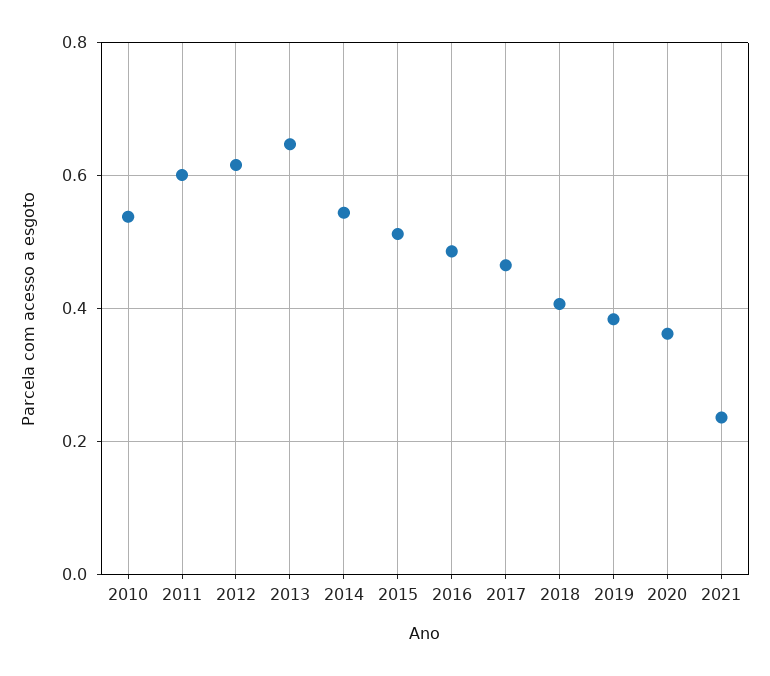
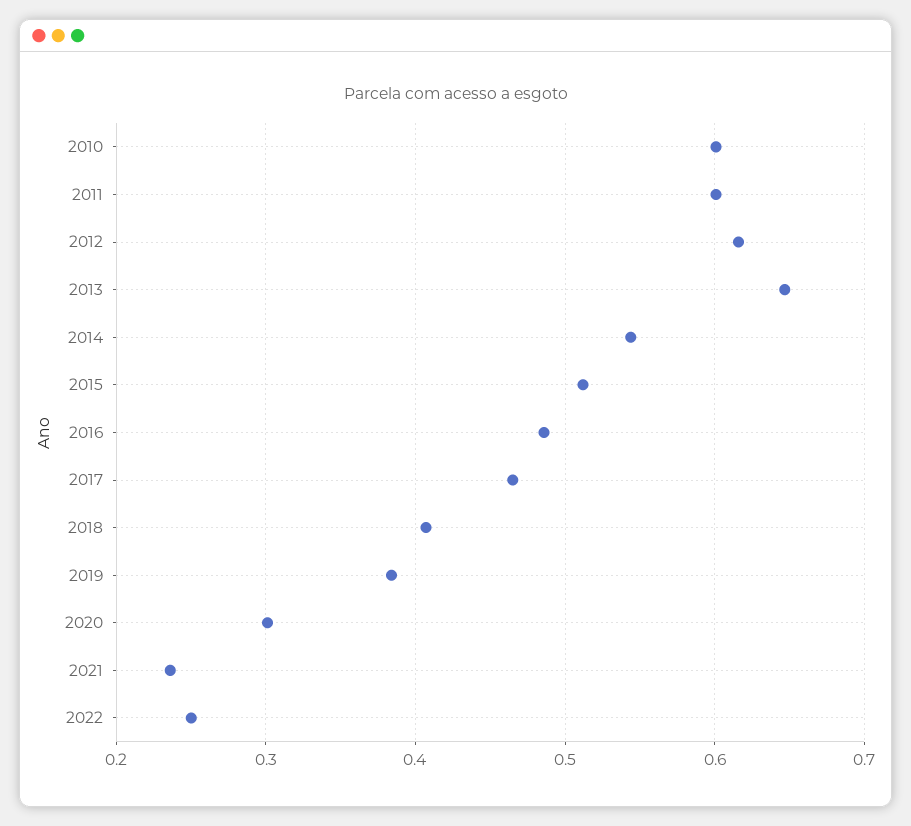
2010: 0.54 -> 0.6
2020: 0.36 -> 0.3
2022: none -> 0.25

